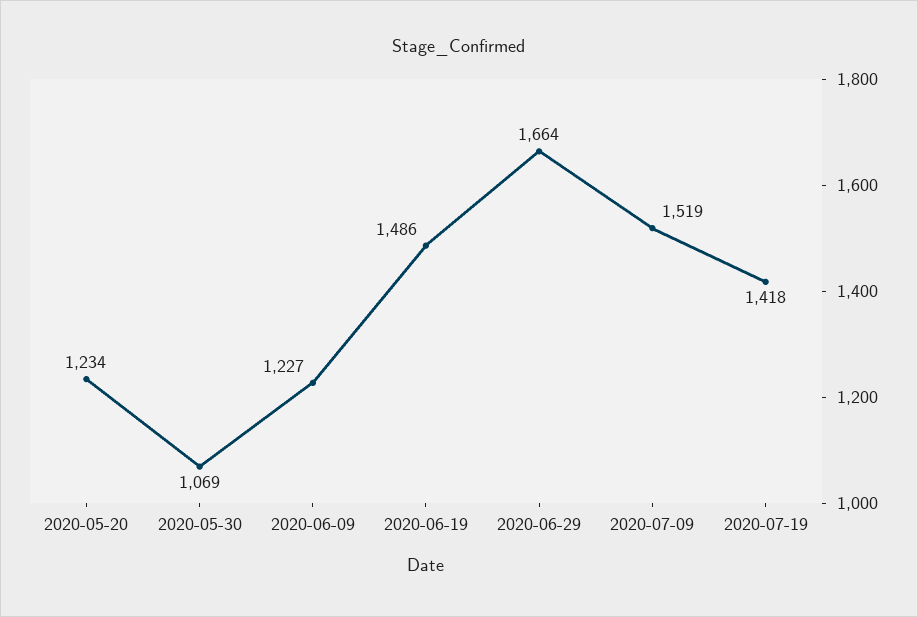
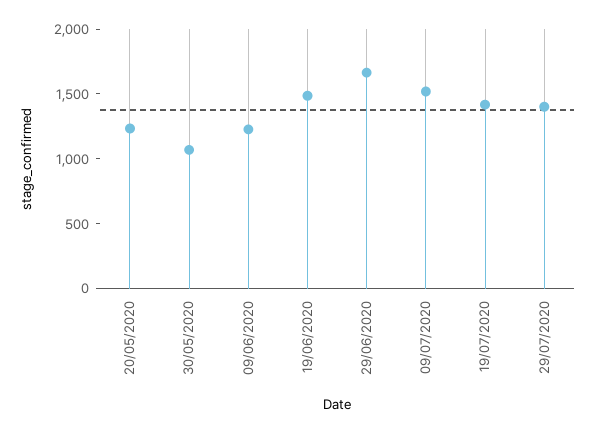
29/07/2020: none -> 1400

